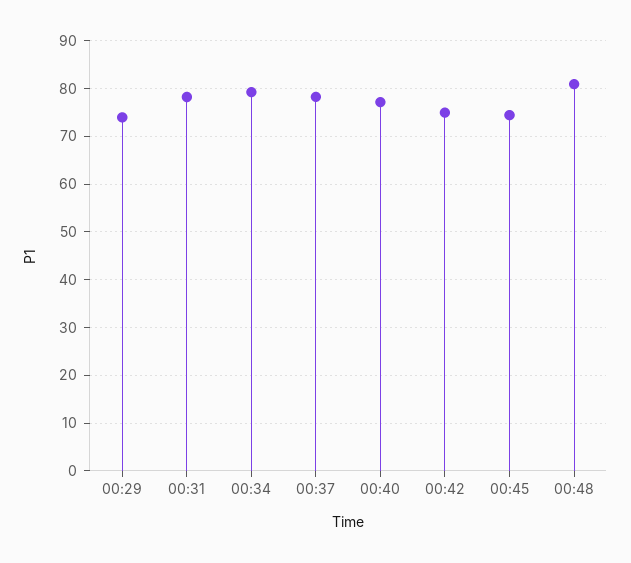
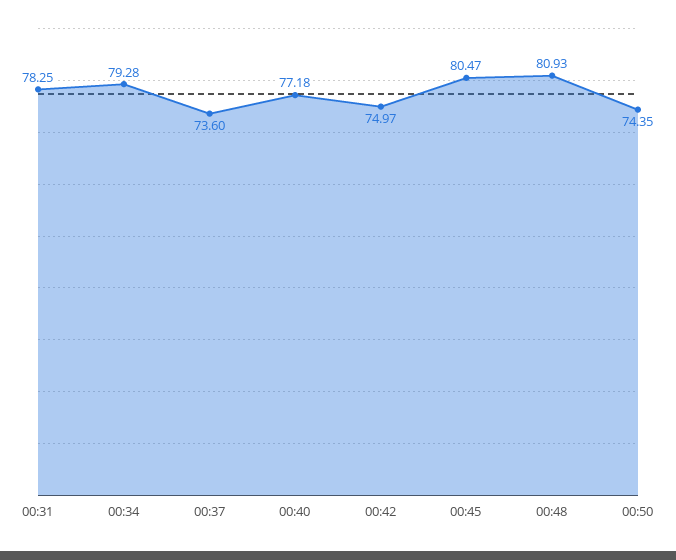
00:29: 74 -> none
00:37: 78 -> 73.6
00:45: 74 -> 80.47
00:50: none -> 74.35

